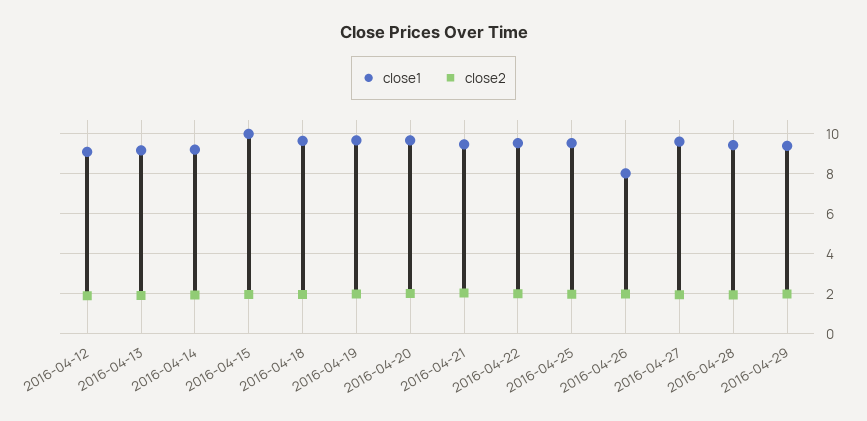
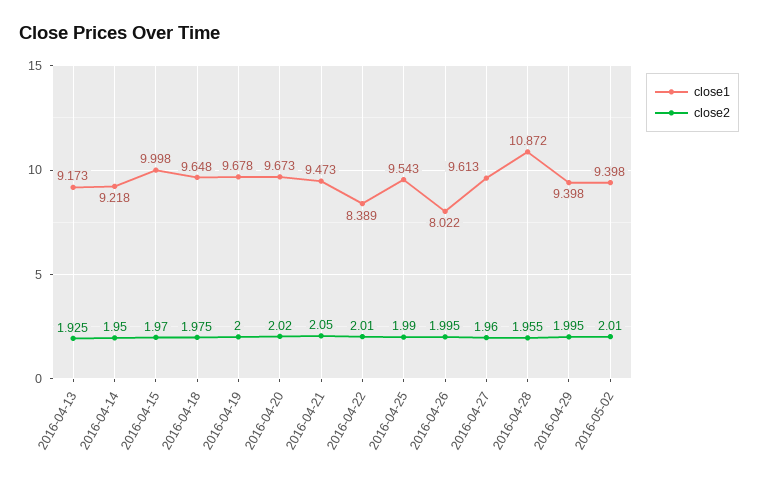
close1, 2016-04-12: 9 -> none
close2, 2016-04-12: 2 -> none
close1, 2016-04-22: 9.5 -> 8.389
close1, 2016-04-28: 9.5 -> 10.872
close1, 2016-05-02: none -> 9.398
close2, 2016-05-02: none -> 2.01

